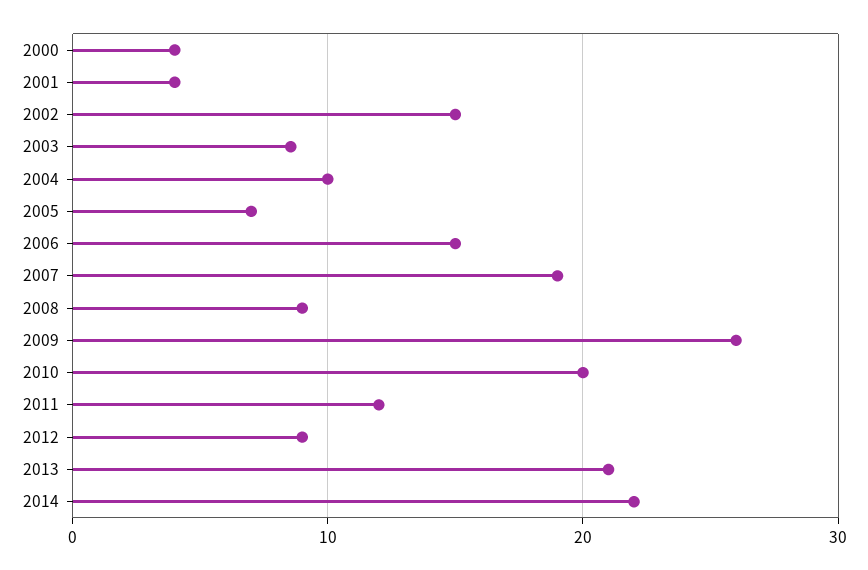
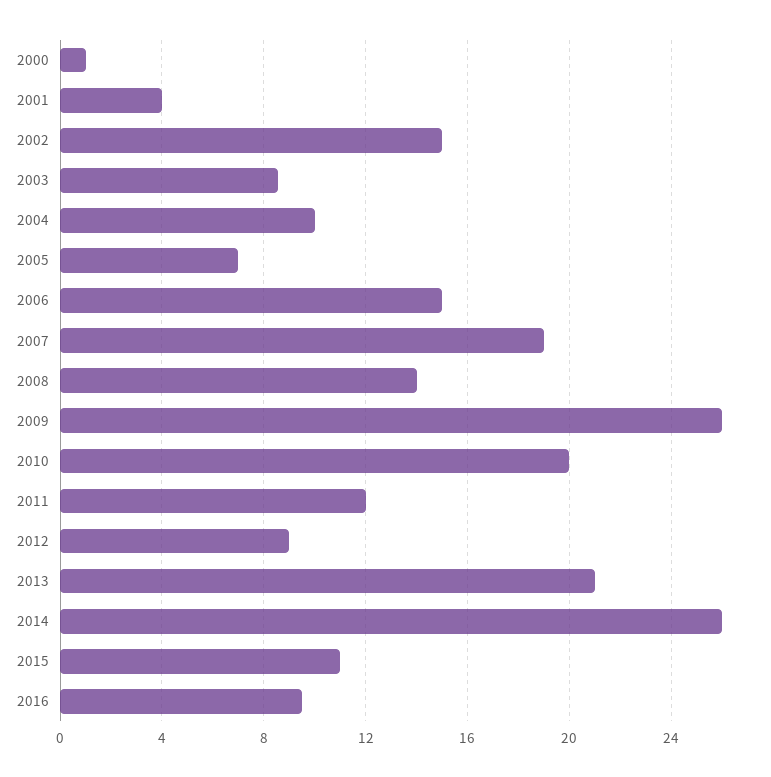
2000: 4 -> 1
2008: 9 -> 14
2014: 22 -> 26
2015: none -> 11
2016: none -> 9.5

